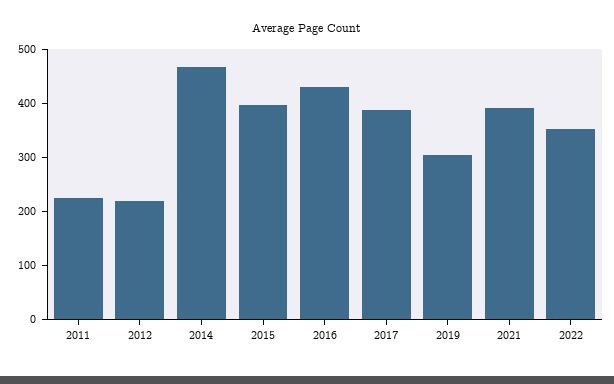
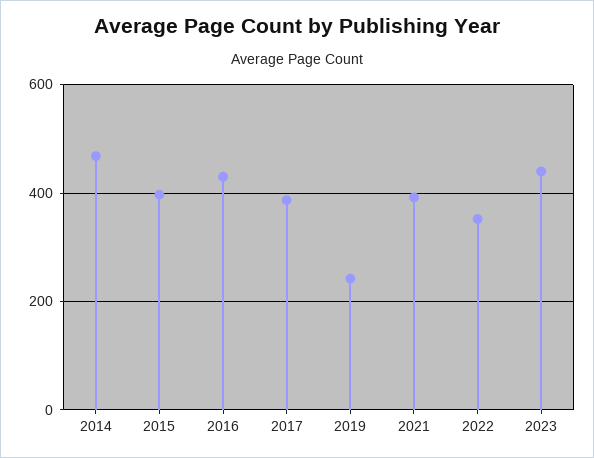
2011: 220 -> none
2012: 220 -> none
2019: 300 -> 240
2023: none -> 440

